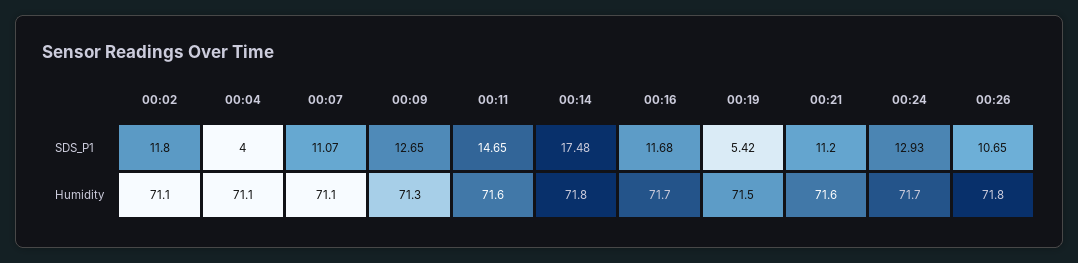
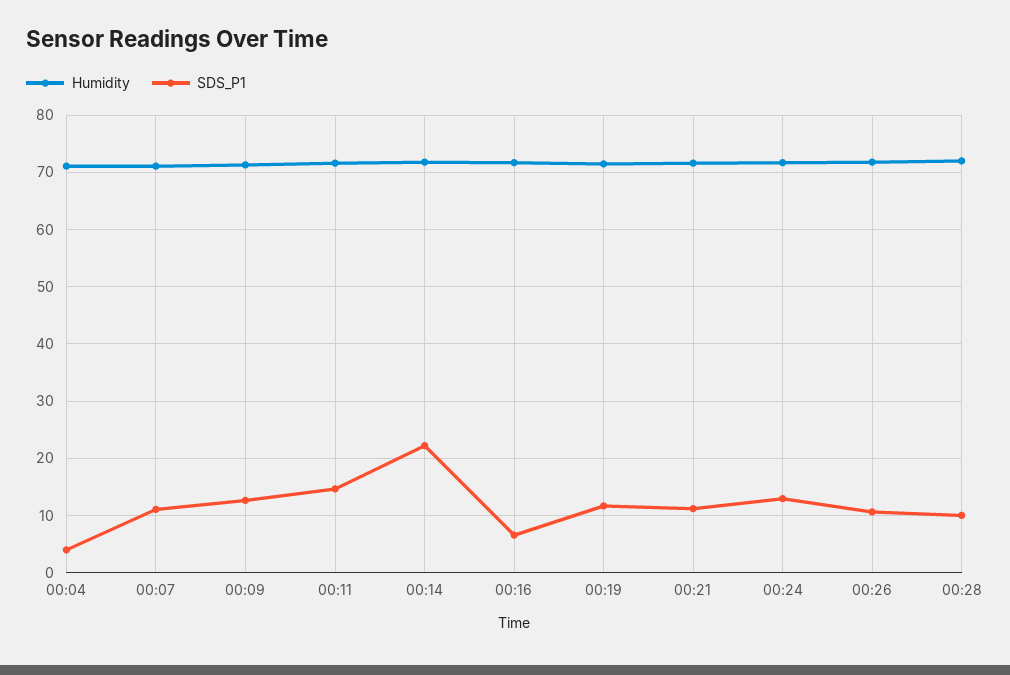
SDS_P1, 00:02: 11.8 -> none
SDS_P1, 00:14: 17.48 -> 22
SDS_P1, 00:16: 11.68 -> 6
SDS_P1, 00:19: 5.42 -> 12
Humidity, 00:02: 71.1 -> none
Humidity, 00:28: none -> 72
SDS_P1, 00:28: none -> 10

